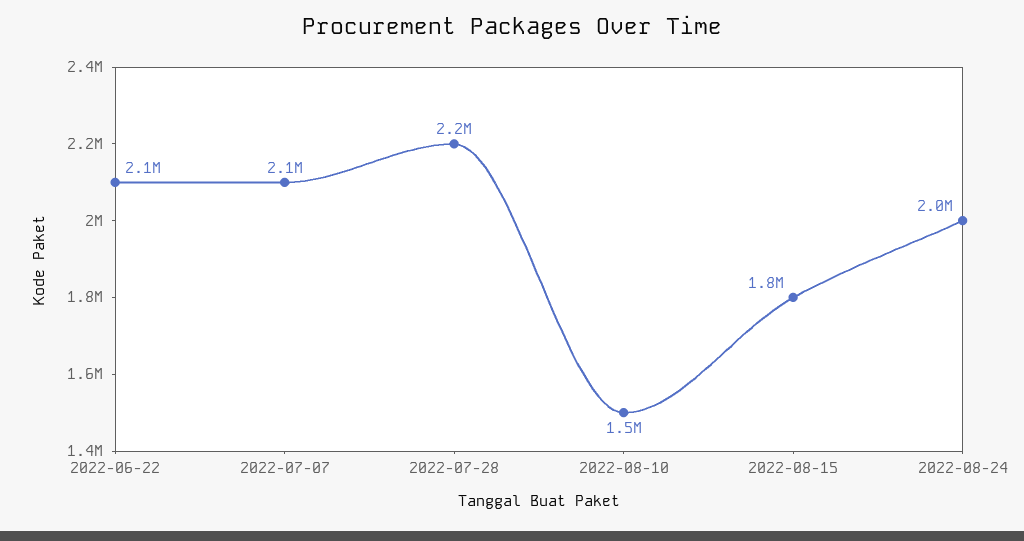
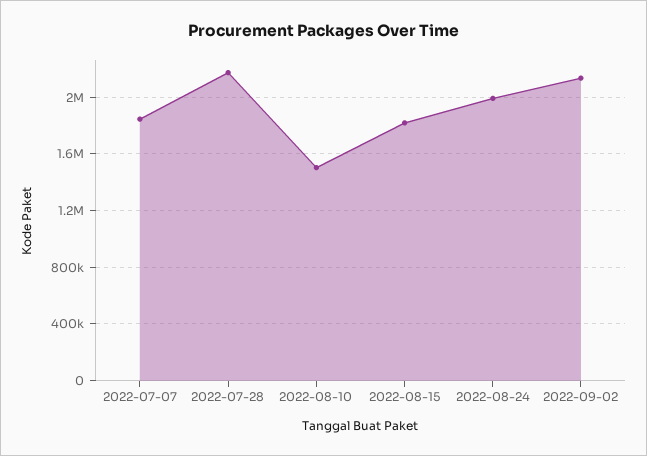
2022-06-22: 2100000 -> none
2022-07-07: 2100000 -> 1850000
2022-09-02: none -> 2150000

